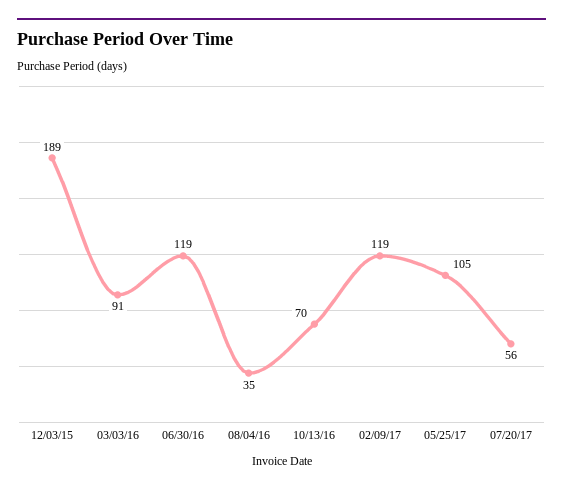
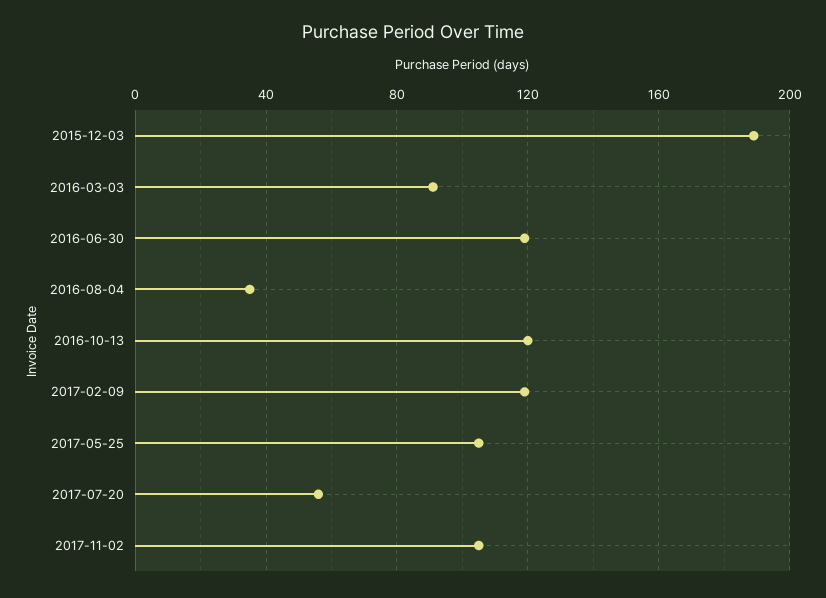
10/13/16: 70 -> 120
2017-11-02: none -> 105

